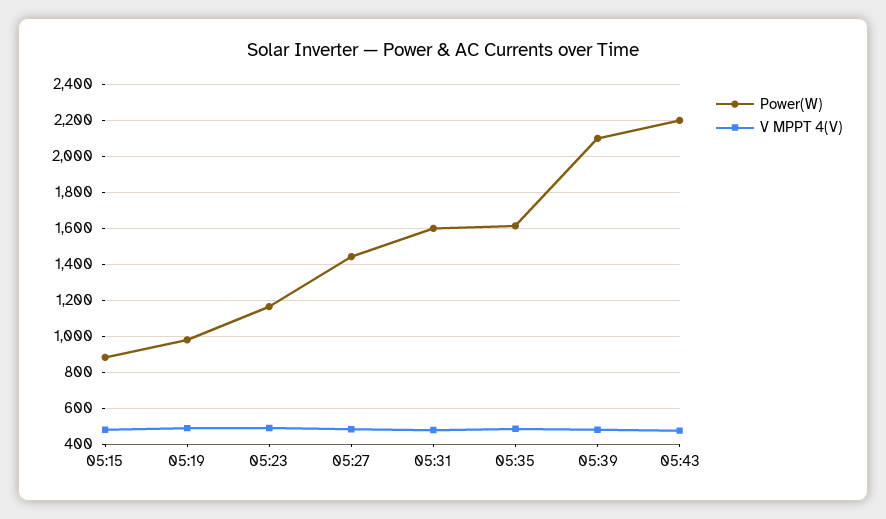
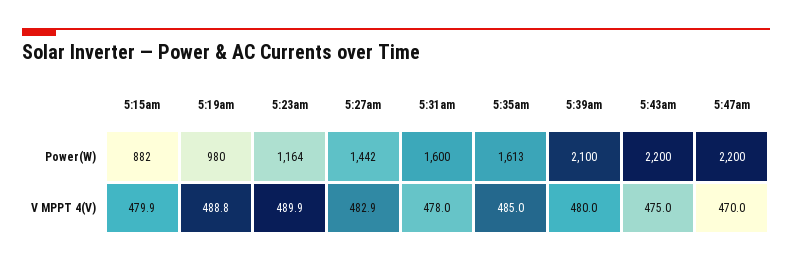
Power(W), 5:47am: none -> 2200
V MPPT 4(V), 5:47am: none -> 470

